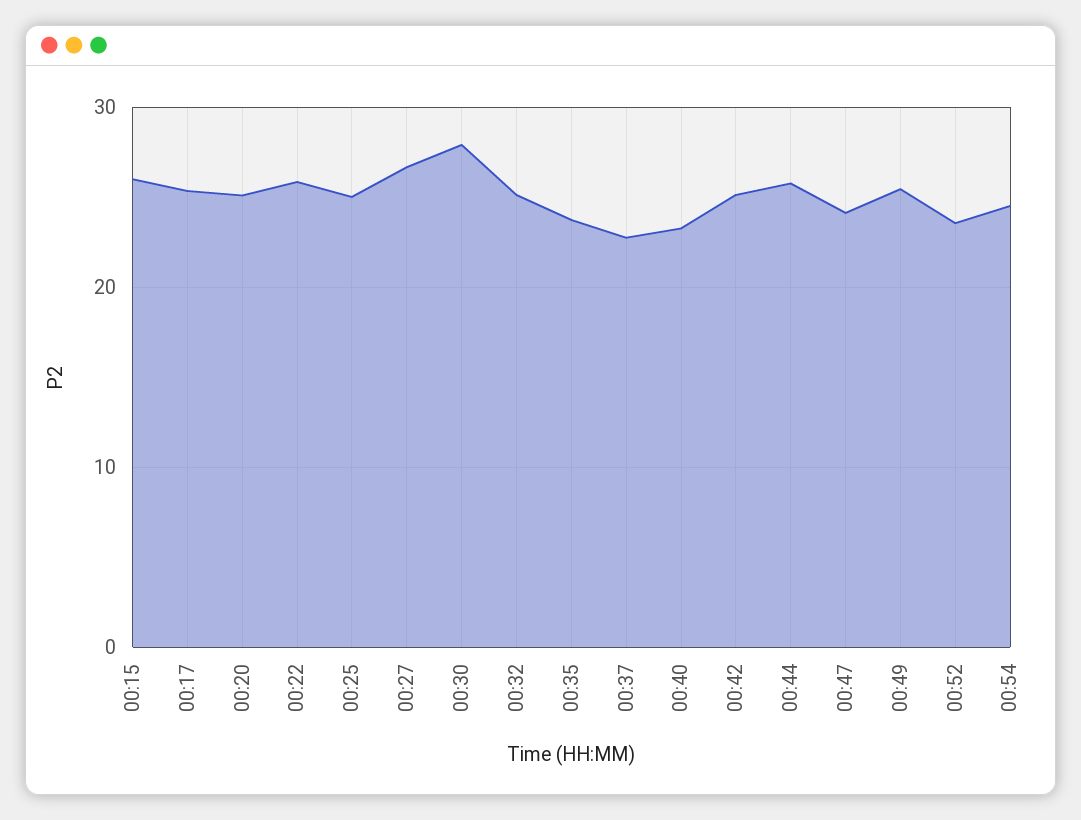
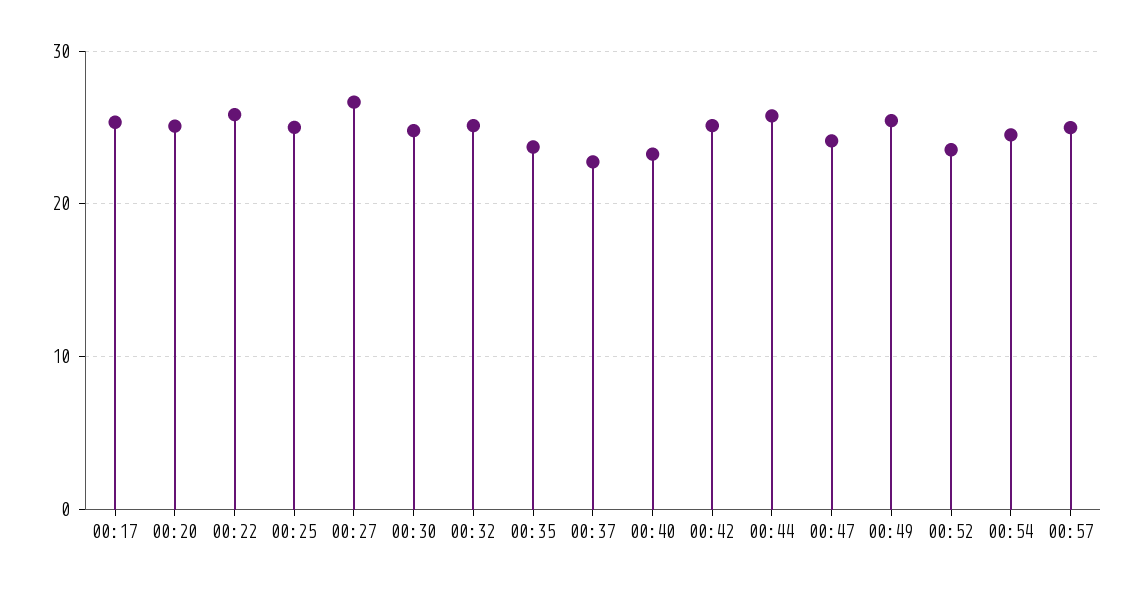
00:15: 26 -> none
00:30: 28 -> 25
00:57: none -> 25

